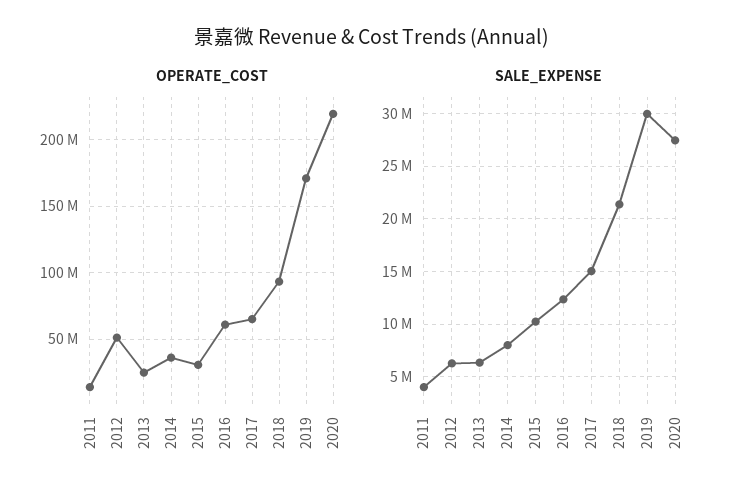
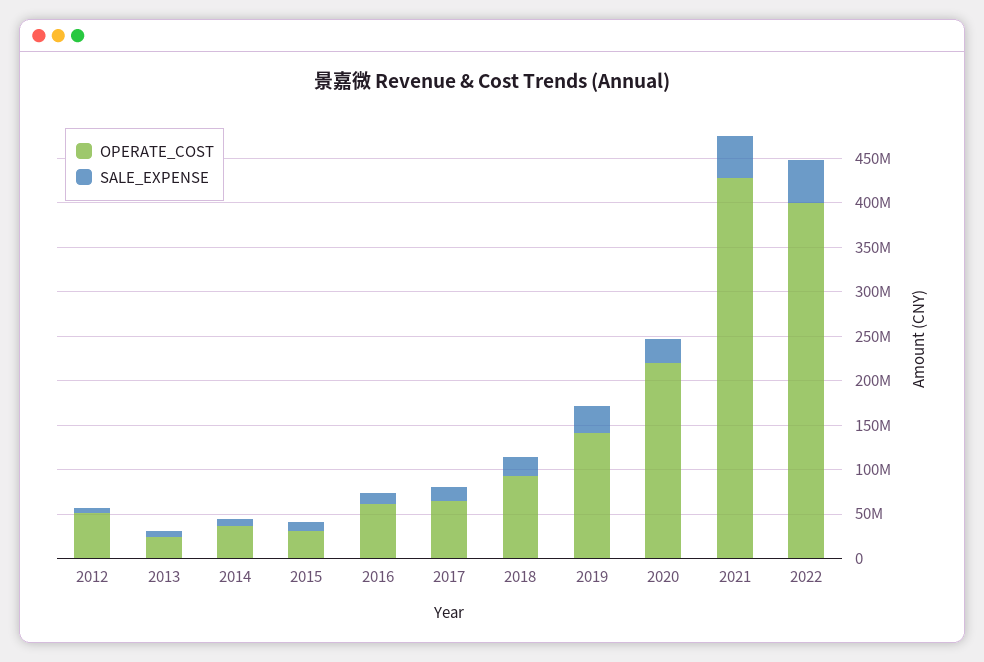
OPERATE_COST, 2011: 15000000 -> none
OPERATE_COST, 2019: 170000000 -> 140000000
SALE_EXPENSE, 2011: 4000000 -> none
OPERATE_COST, 2021: none -> 430000000
SALE_EXPENSE, 2021: none -> 50000000
OPERATE_COST, 2022: none -> 400000000
SALE_EXPENSE, 2022: none -> 50000000

